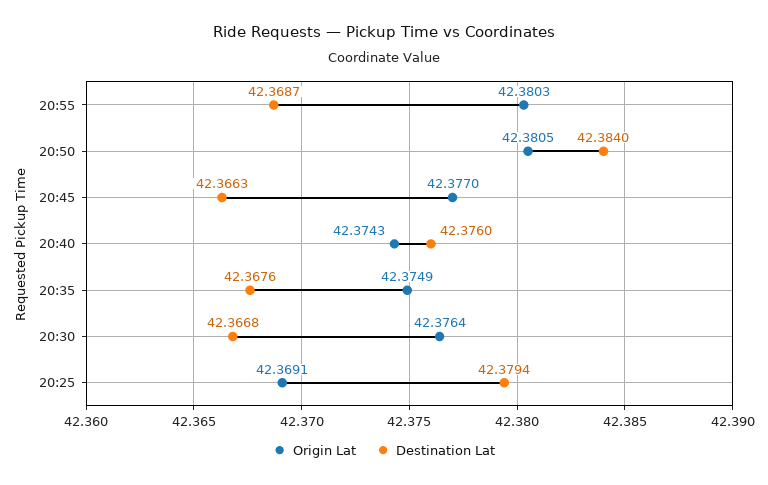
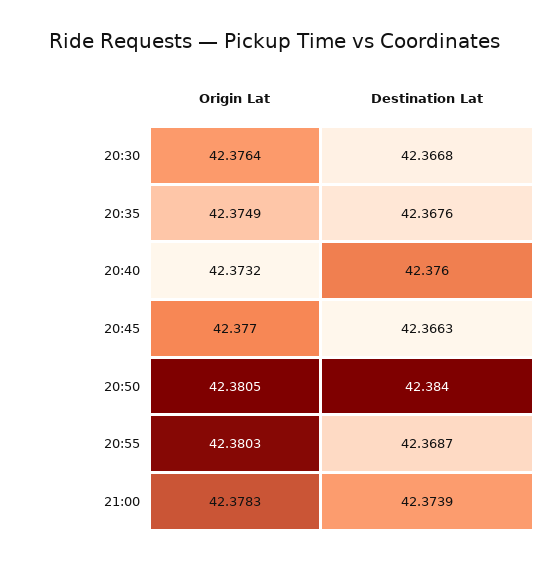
Origin Lat, 20:40: 42.3743 -> 42.3732
Origin Lat, 20:25: 42.3691 -> none
Destination Lat, 20:25: 42.3794 -> none
Origin Lat, 21:00: none -> 42.3783
Destination Lat, 21:00: none -> 42.3739

